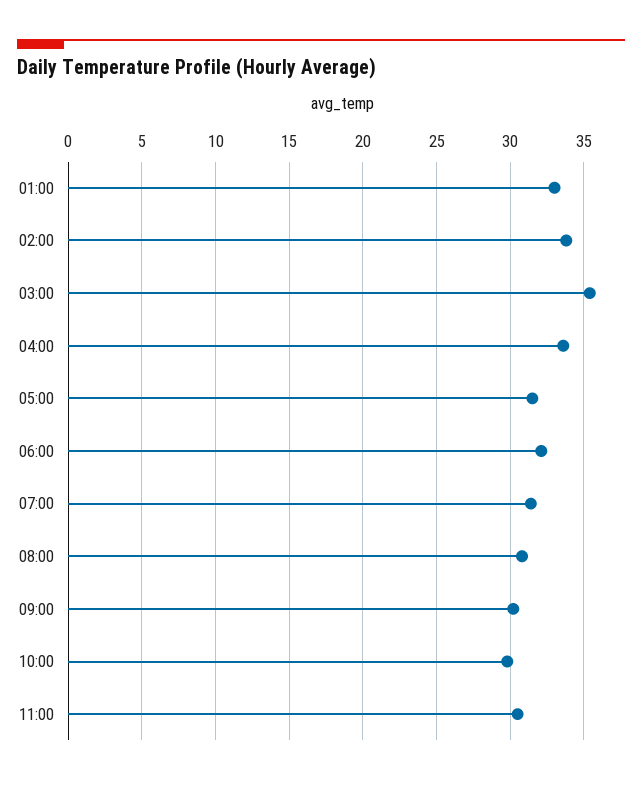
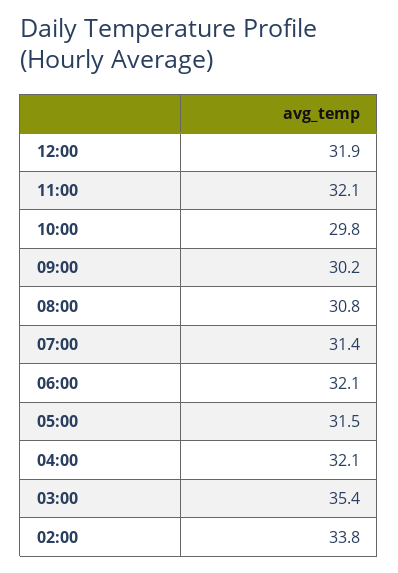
01:00: 33 -> none
04:00: 33.5 -> 32.1
11:00: 30.5 -> 32.1
12:00: none -> 31.9

